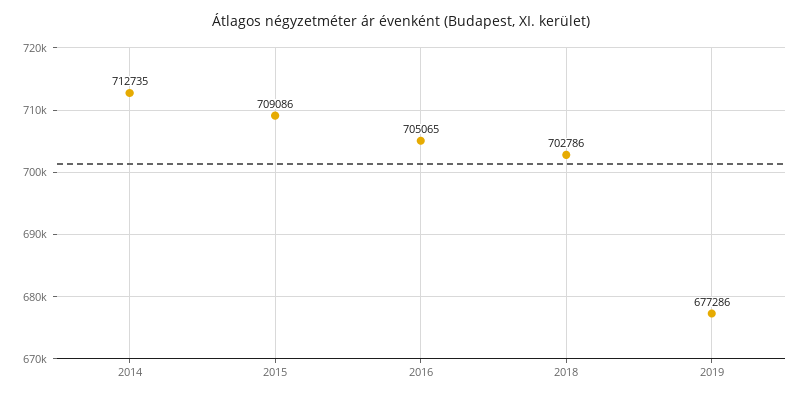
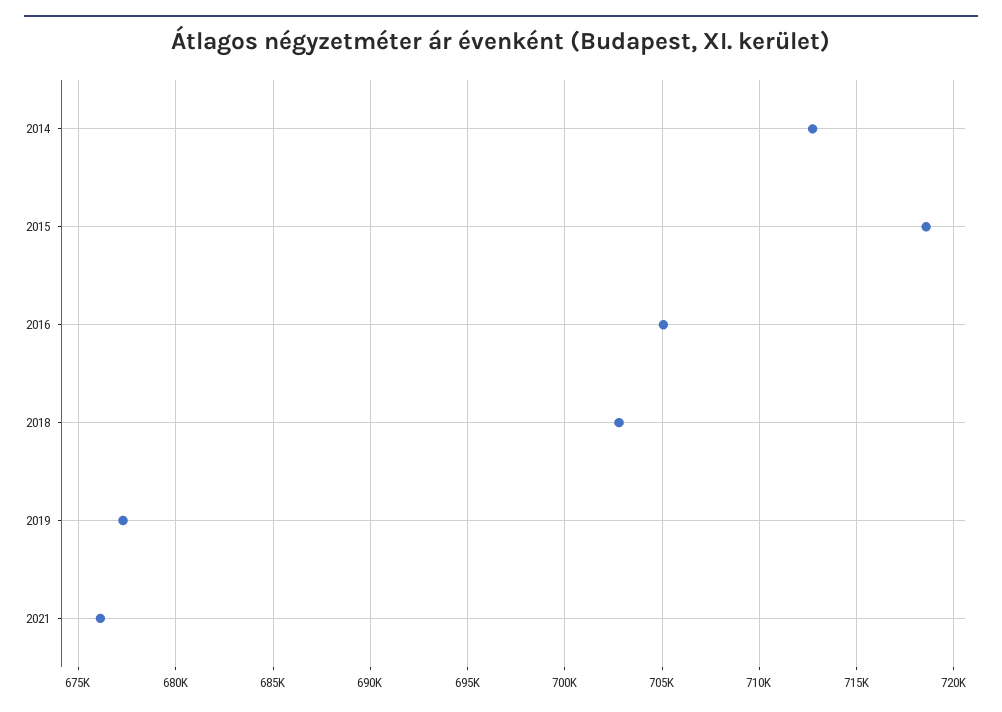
2015: 709086 -> 718500
2021: none -> 676000

